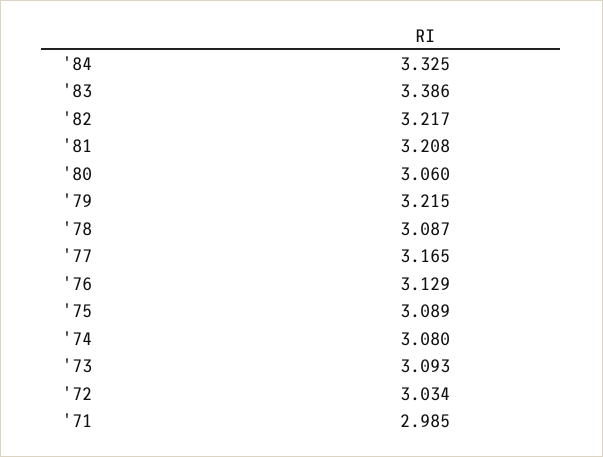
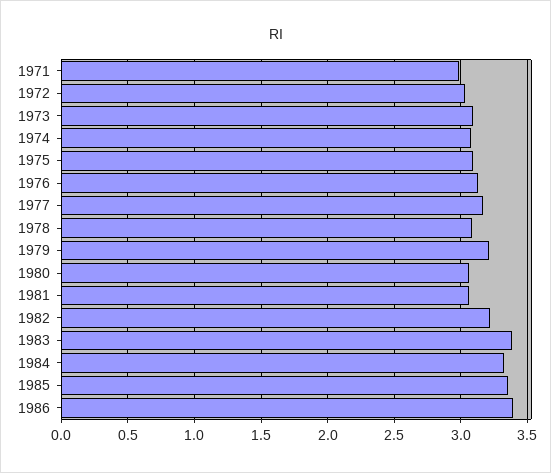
'81: 3.208 -> 3.05
1985: none -> 3.35
1986: none -> 3.4

